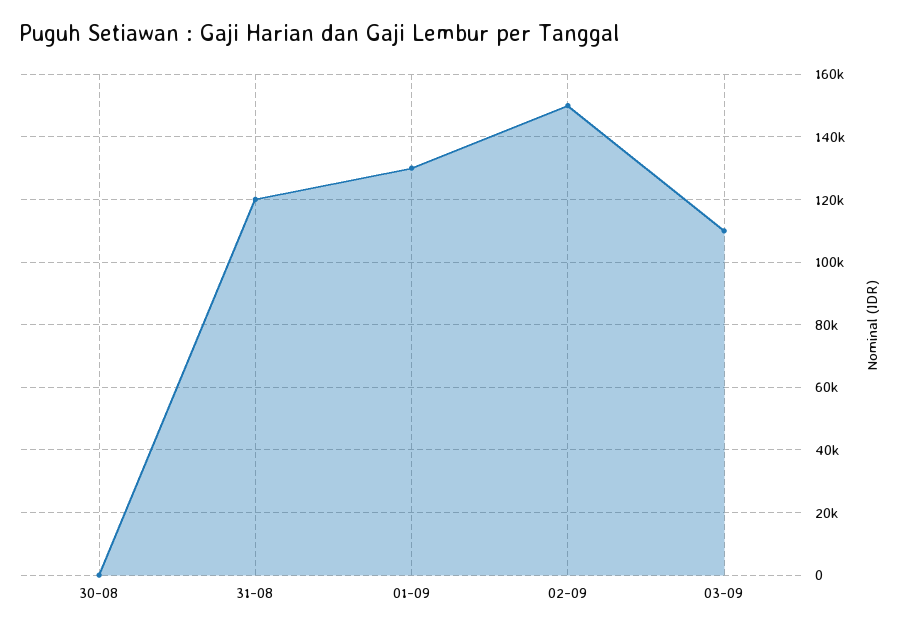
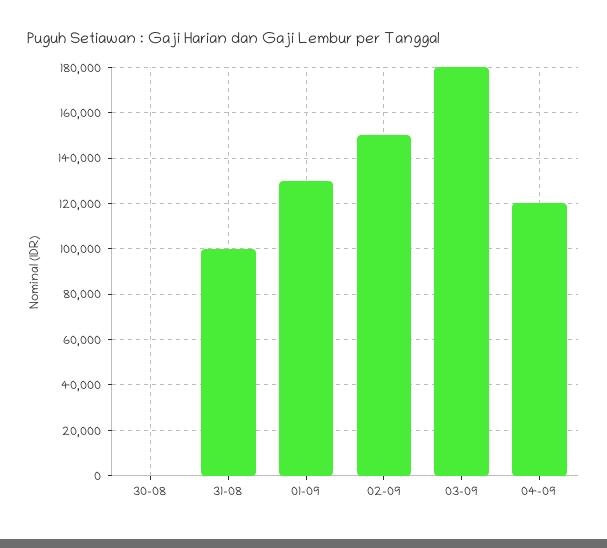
31-08: 120000 -> 100000
03-09: 110000 -> 180000
04-09: none -> 120000

